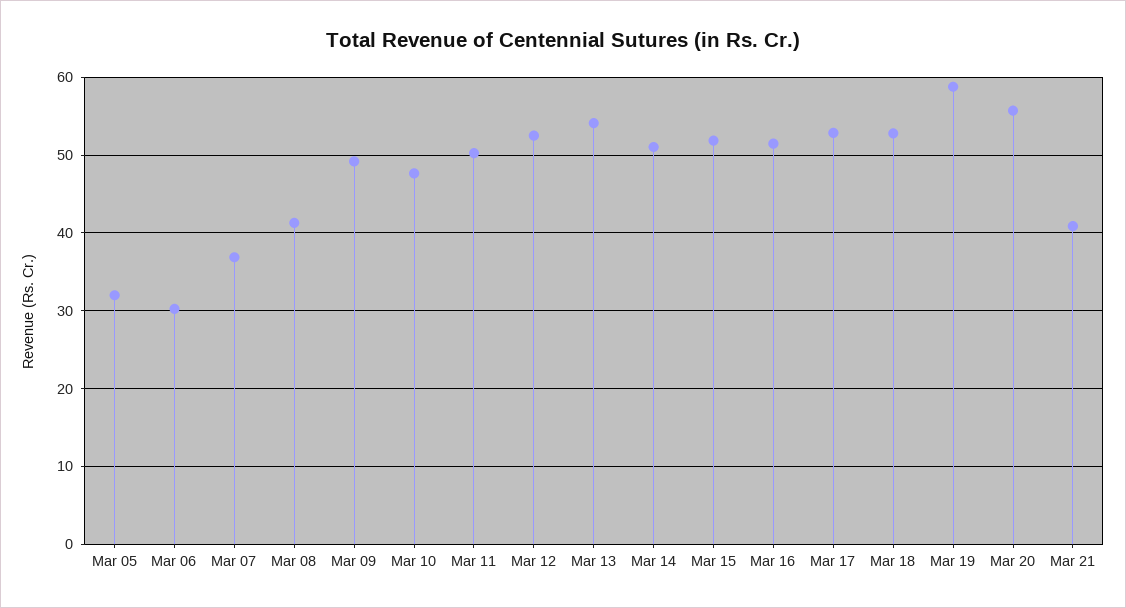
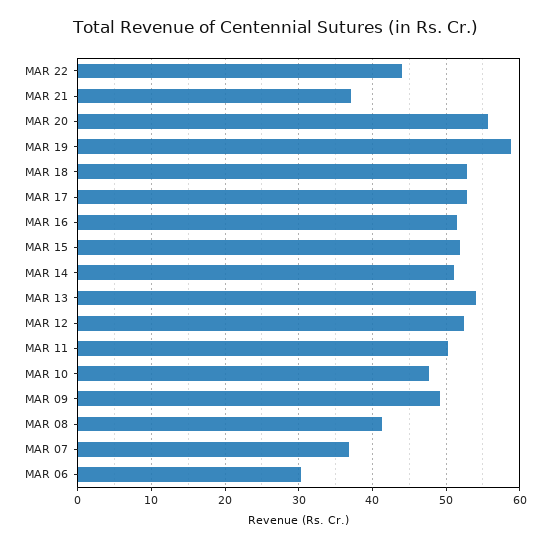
Mar 05: 32 -> none
Mar 21: 41 -> 37
MAR 22: none -> 44

